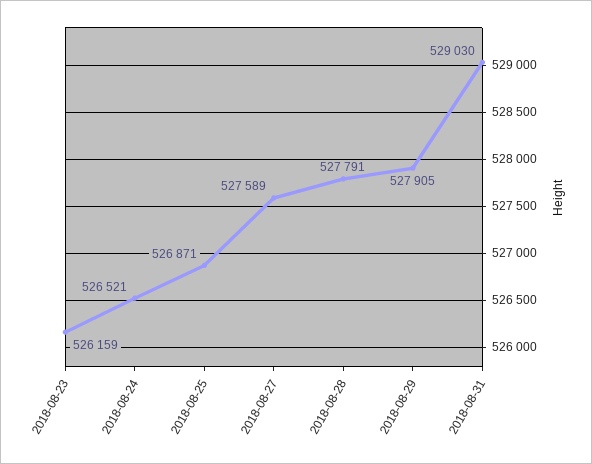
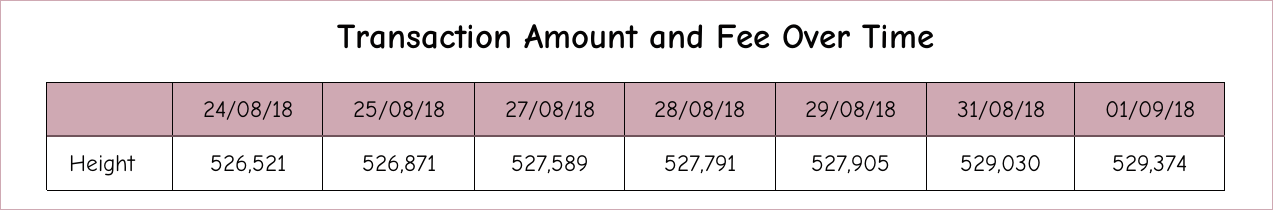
2018-08-23: 526159 -> none
01/09/18: none -> 529374

